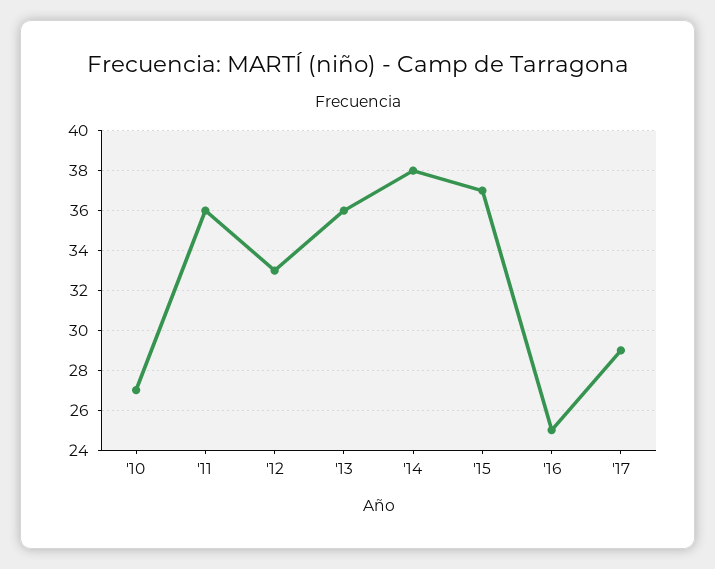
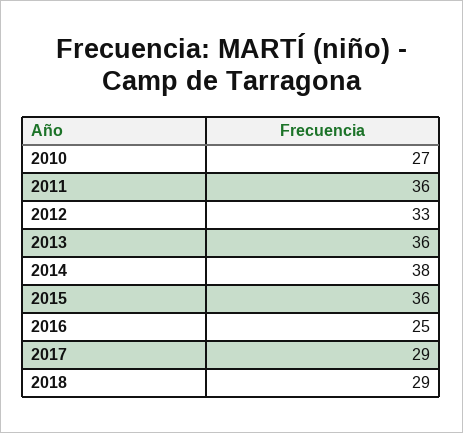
'15: 37 -> 36
2018: none -> 29

